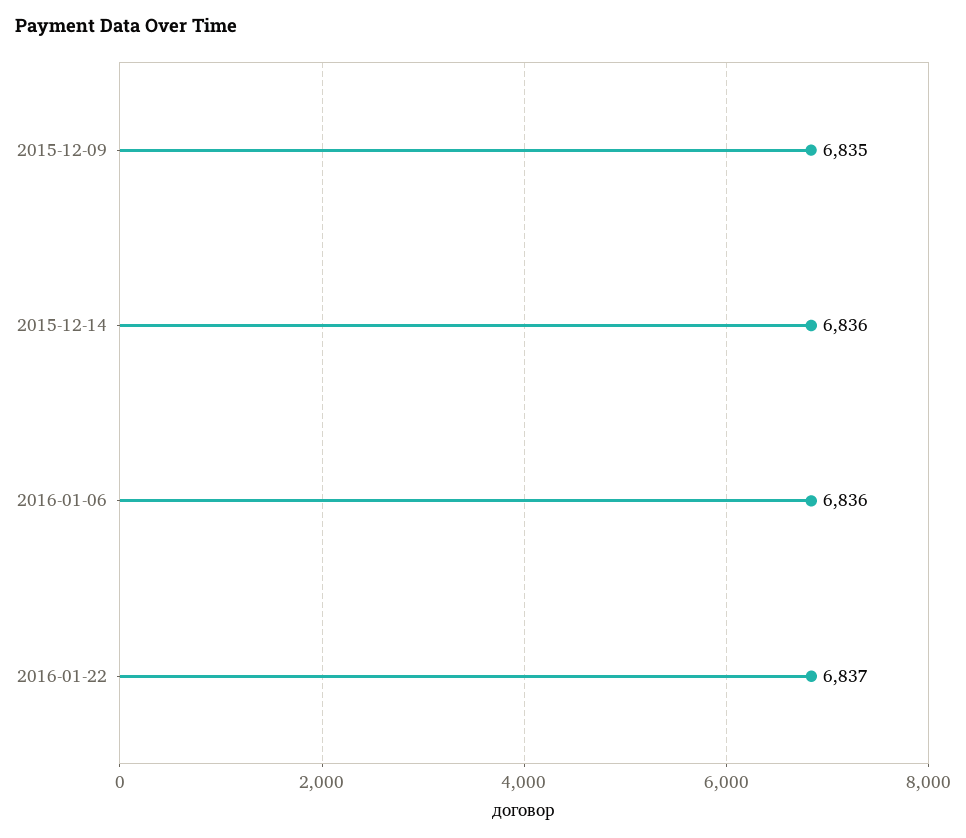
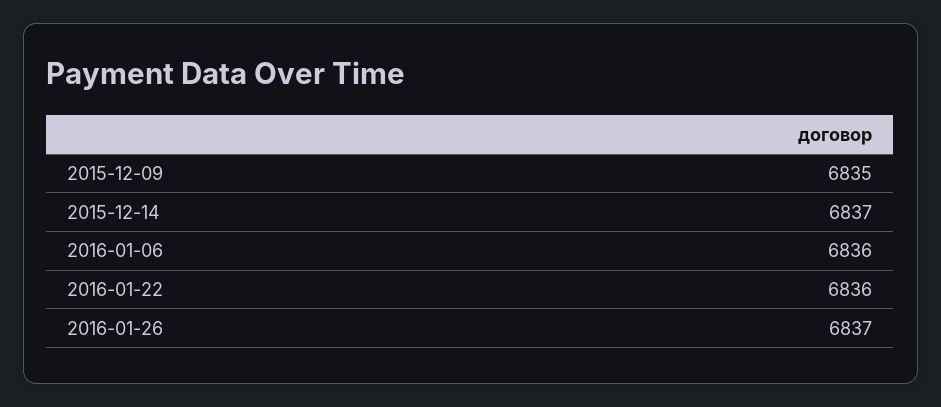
2015-12-14: 6836 -> 6837
2016-01-22: 6837 -> 6836
2016-01-26: none -> 6837

